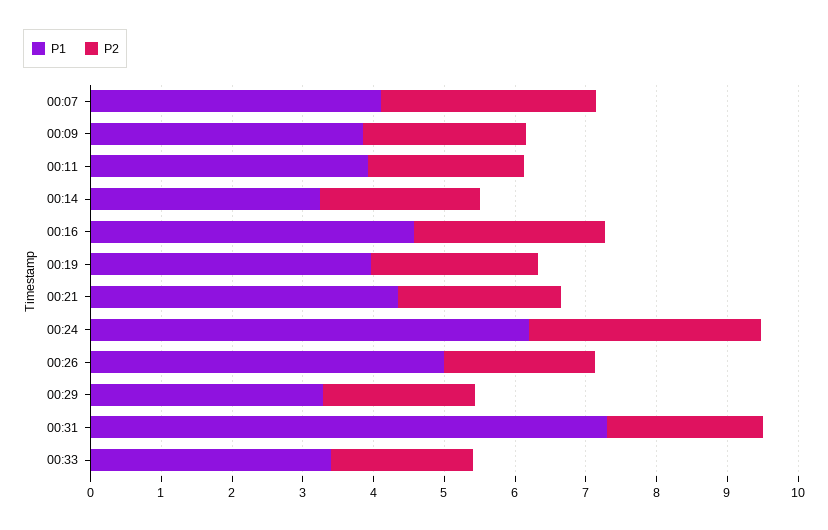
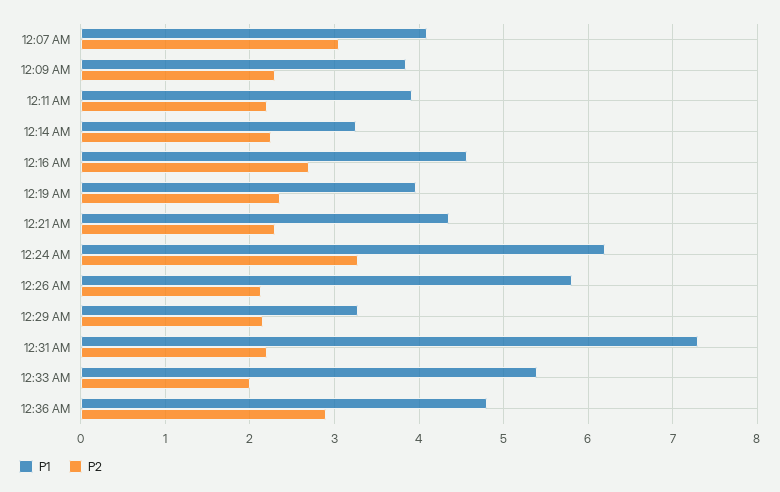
P1, 00:26: 5 -> 5.8
P1, 00:33: 3.4 -> 5.4
P1, 12:36 AM: none -> 4.8
P2, 12:36 AM: none -> 2.9

